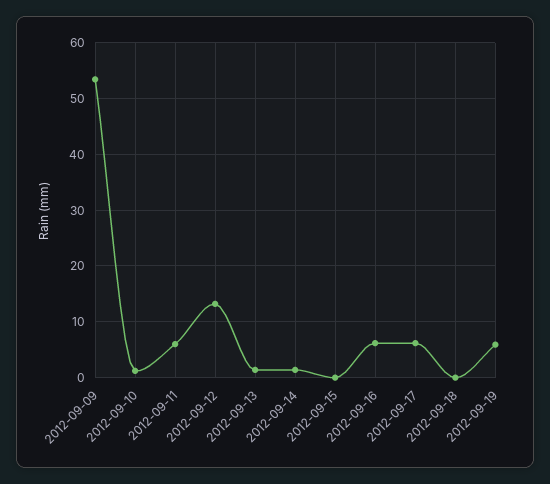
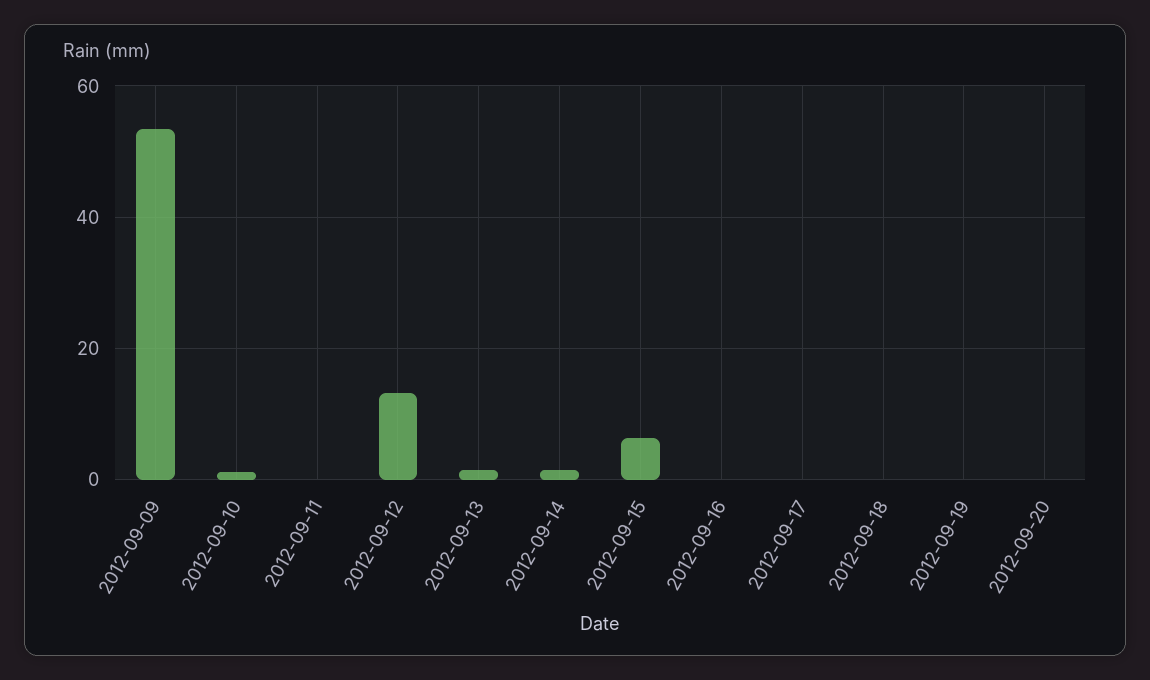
2012-09-11: 6 -> 0
2012-09-15: 0 -> 6
2012-09-16: 6 -> 0
2012-09-17: 6 -> 0
2012-09-19: 6 -> 0
2012-09-20: none -> 0

